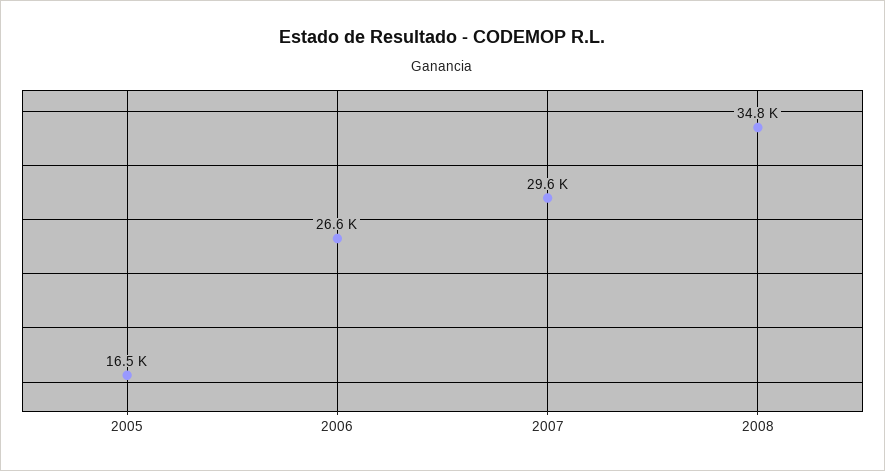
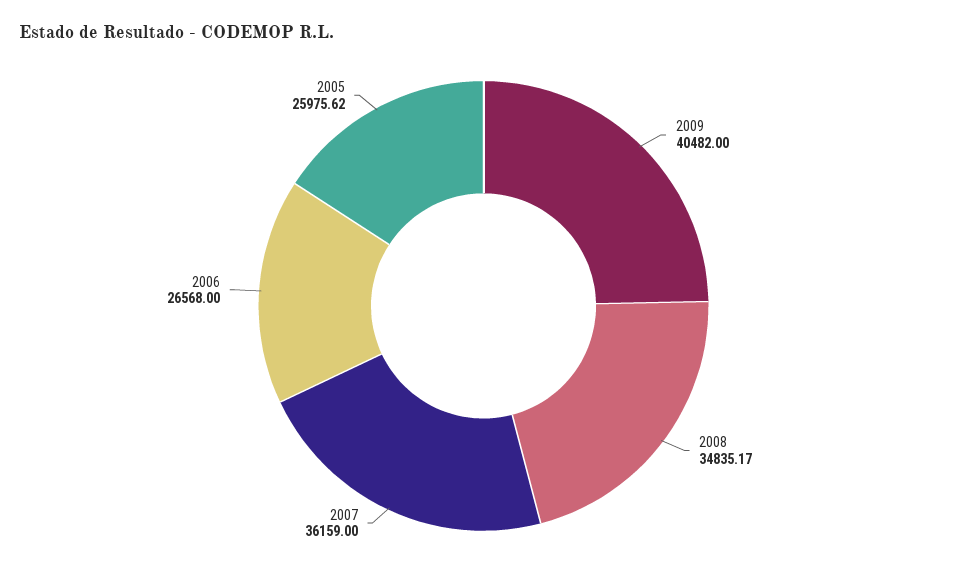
2005: 16500 -> 25975.62
2007: 29600 -> 36159
2009: none -> 40482

